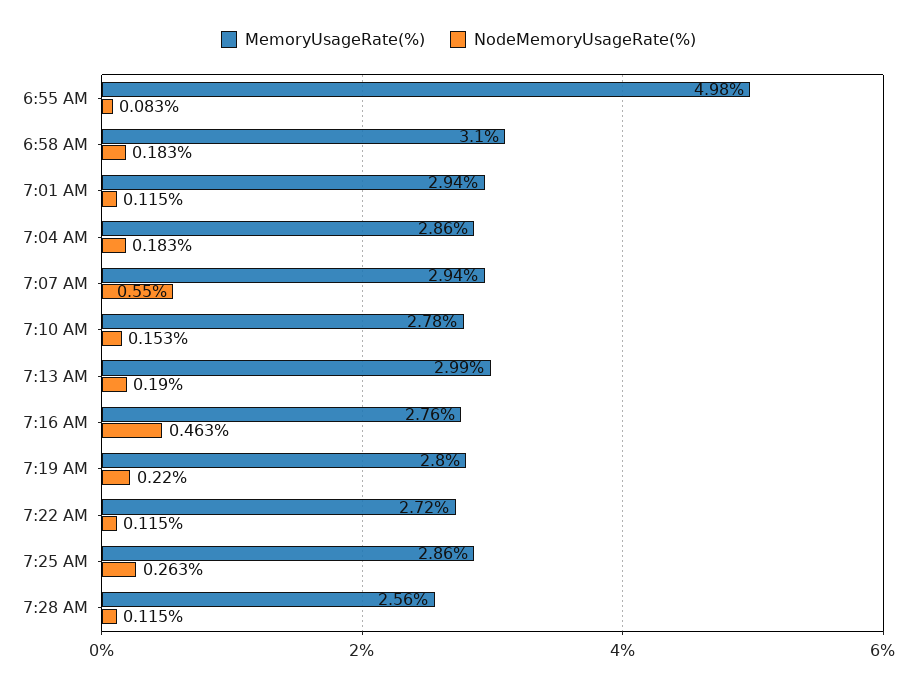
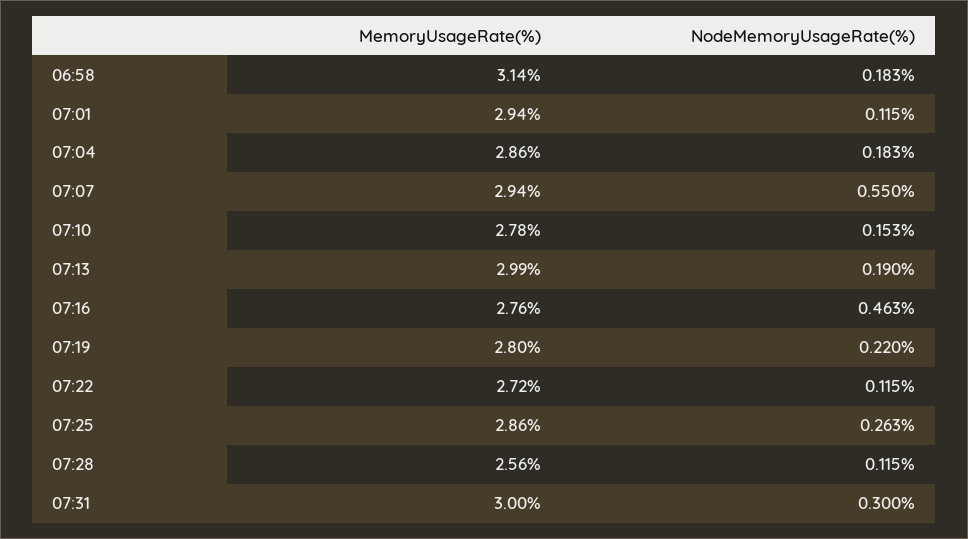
MemoryUsageRate(%), 6:55 AM: 4.98 -> none
NodeMemoryUsageRate(%), 6:55 AM: 0.083 -> none
MemoryUsageRate(%), 6:58 AM: 3.1 -> 3.14
MemoryUsageRate(%), 07:31: none -> 3
NodeMemoryUsageRate(%), 07:31: none -> 0.3

